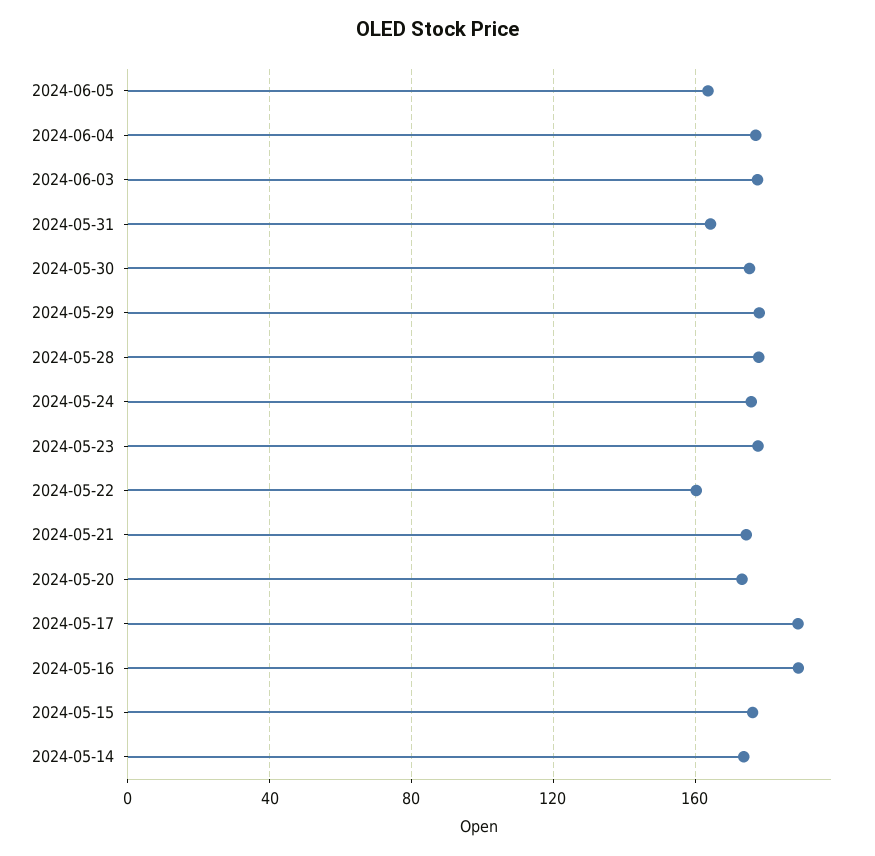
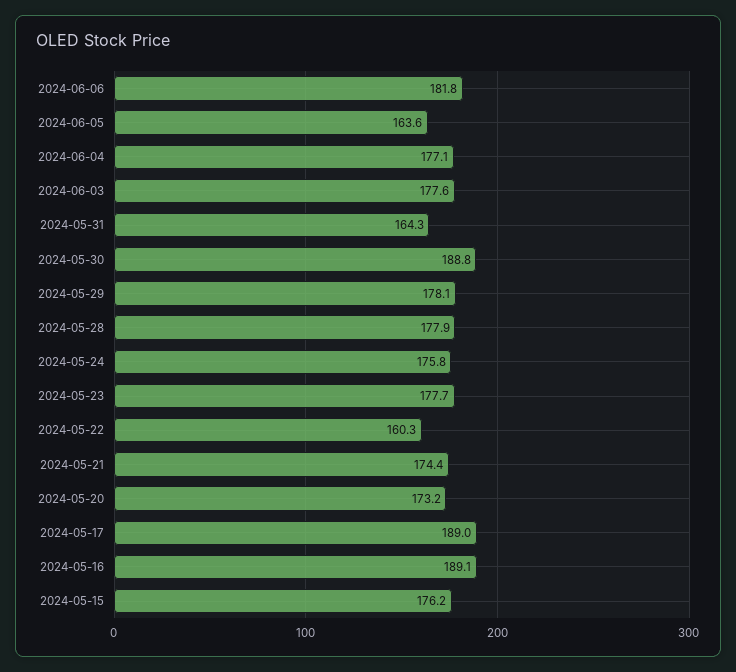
2024-05-30: 175 -> 188.8
2024-05-14: 175 -> none
2024-06-06: none -> 181.8

